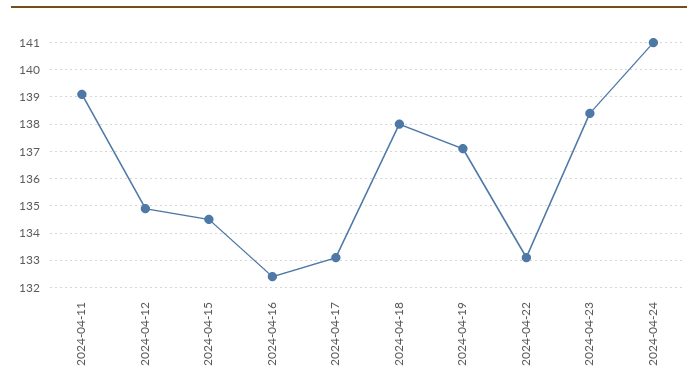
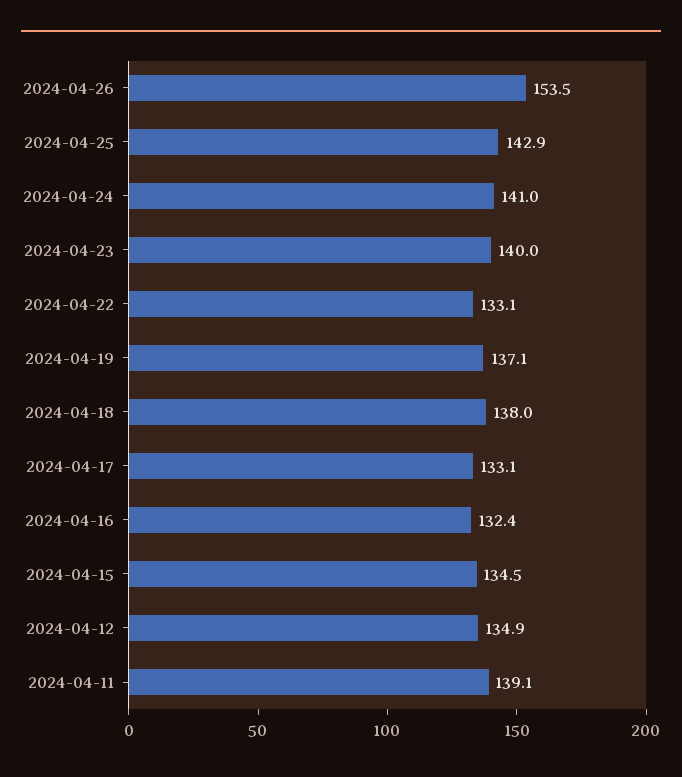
2024-04-23: 138.5 -> 140
2024-04-26: none -> 153.5
2024-04-25: none -> 142.9

